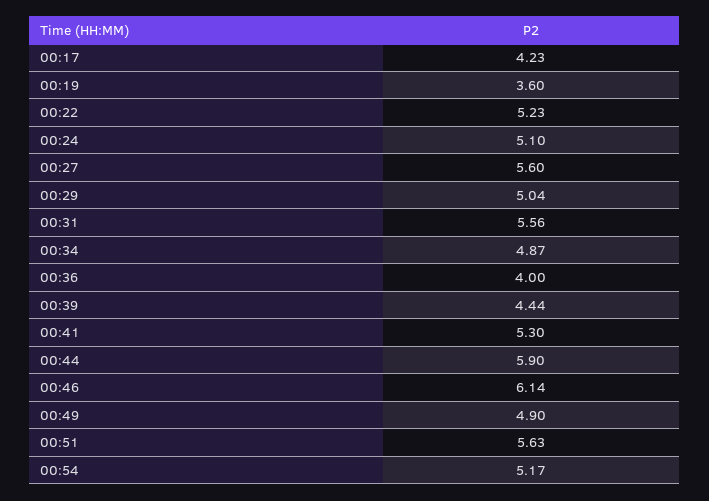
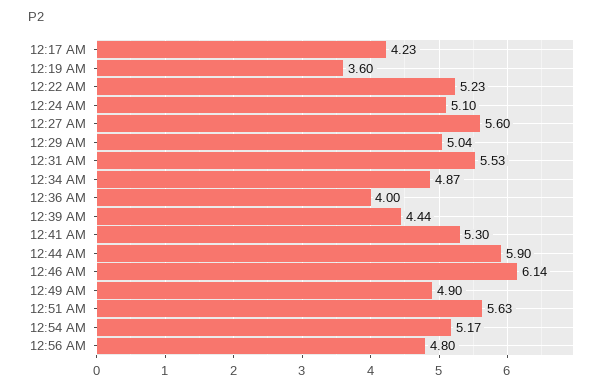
00:31: 5.56 -> 5.53
12:56 AM: none -> 4.8

